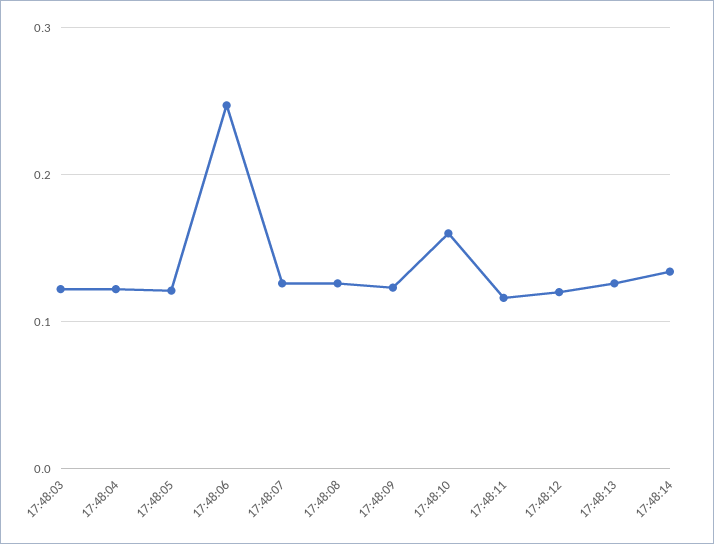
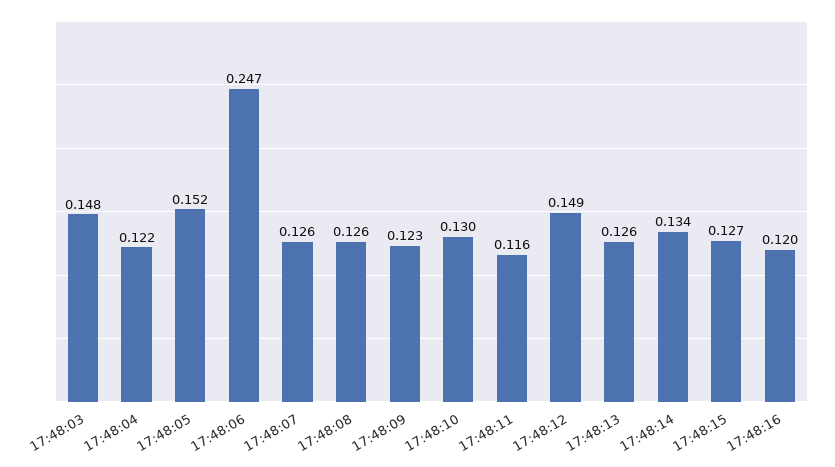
17:48:03: 0.12 -> 0.148
17:48:05: 0.12 -> 0.152
17:48:10: 0.16 -> 0.13
17:48:12: 0.12 -> 0.149
17:48:15: none -> 0.127
17:48:16: none -> 0.12

